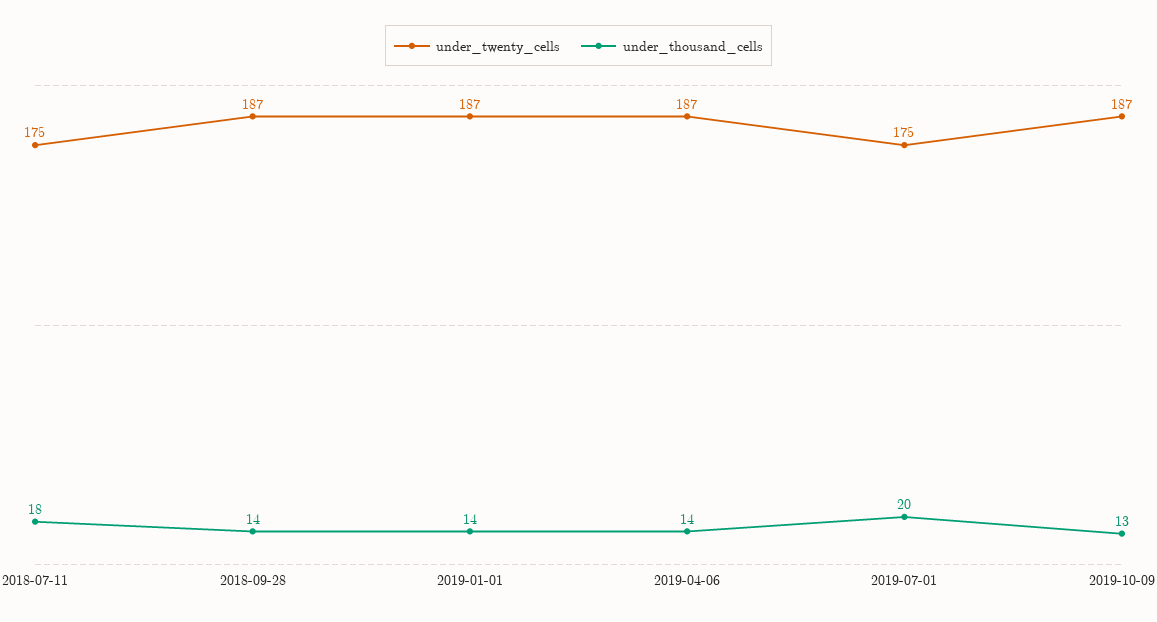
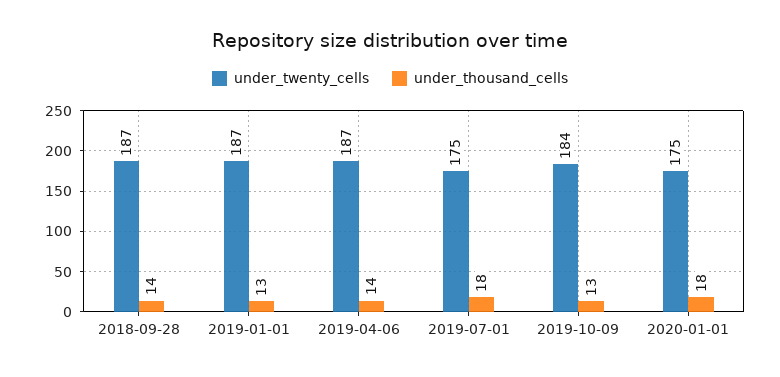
under_twenty_cells, 2018-07-11: 175 -> none
under_thousand_cells, 2018-07-11: 18 -> none
under_thousand_cells, 2019-01-01: 14 -> 13
under_thousand_cells, 2019-07-01: 20 -> 18
under_twenty_cells, 2019-10-09: 187 -> 184
under_twenty_cells, 2020-01-01: none -> 175
under_thousand_cells, 2020-01-01: none -> 18

